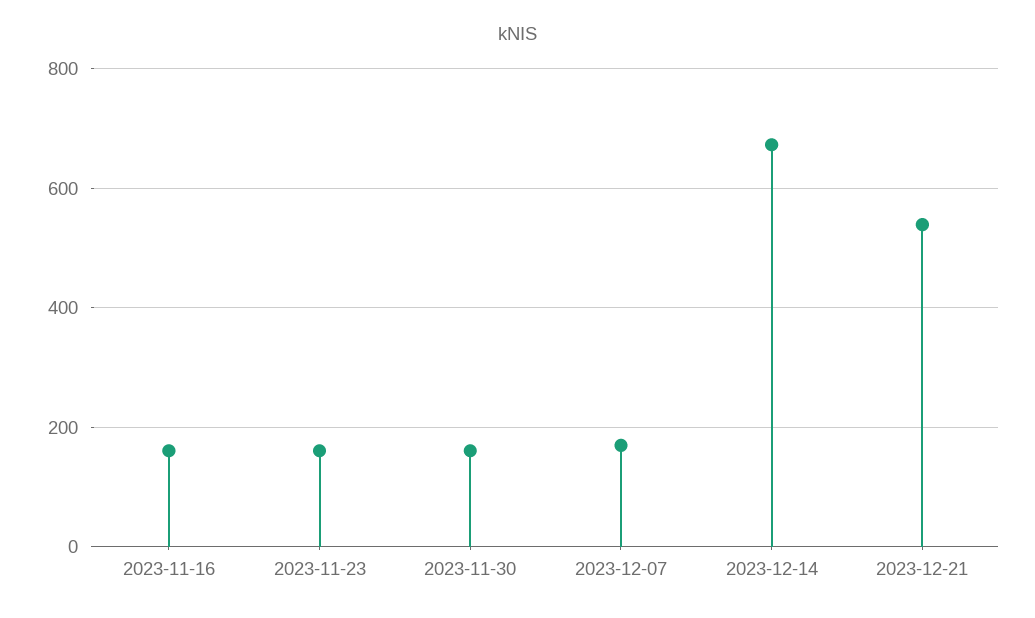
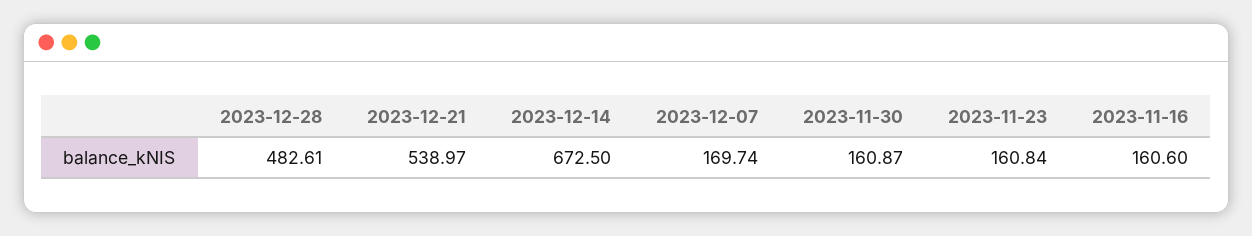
2023-12-28: none -> 482.61

